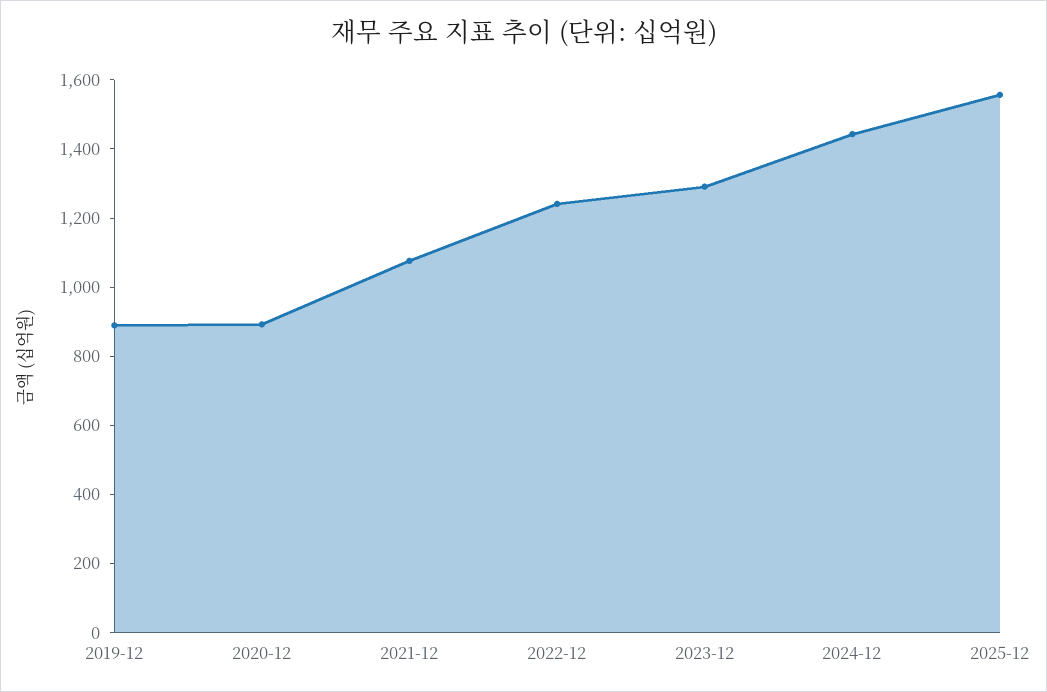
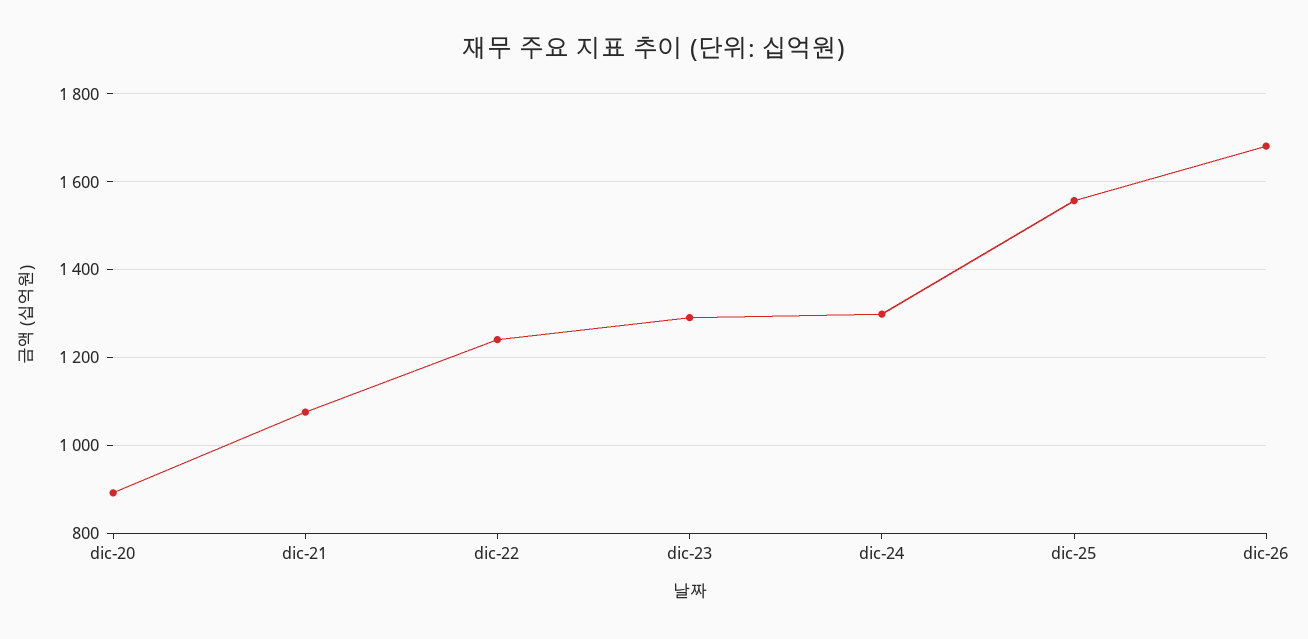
2019-12: 900 -> none
2024-12: 1450 -> 1300
dic-26: none -> 1680

